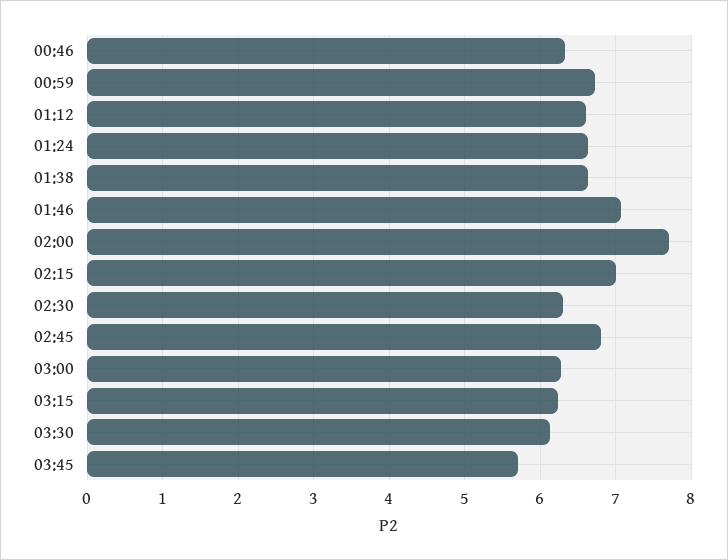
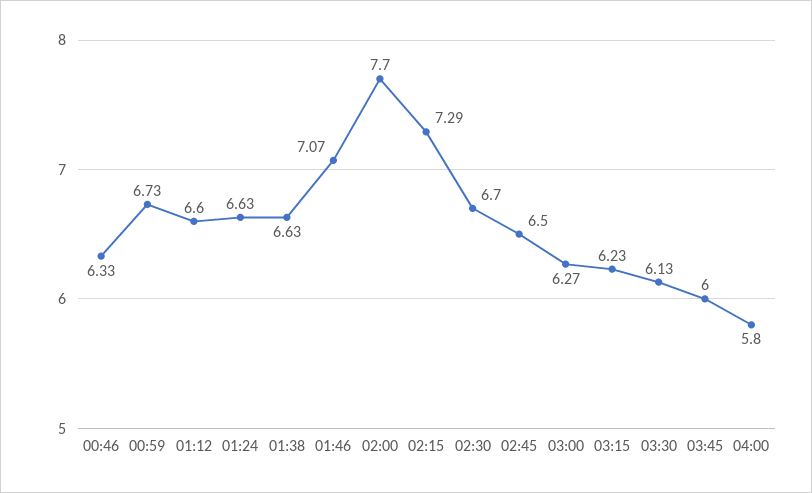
02:15: 7 -> 7.29
02:30: 6.3 -> 6.7
02:45: 6.8 -> 6.5
03:45: 5.7 -> 6
04:00: none -> 5.8

